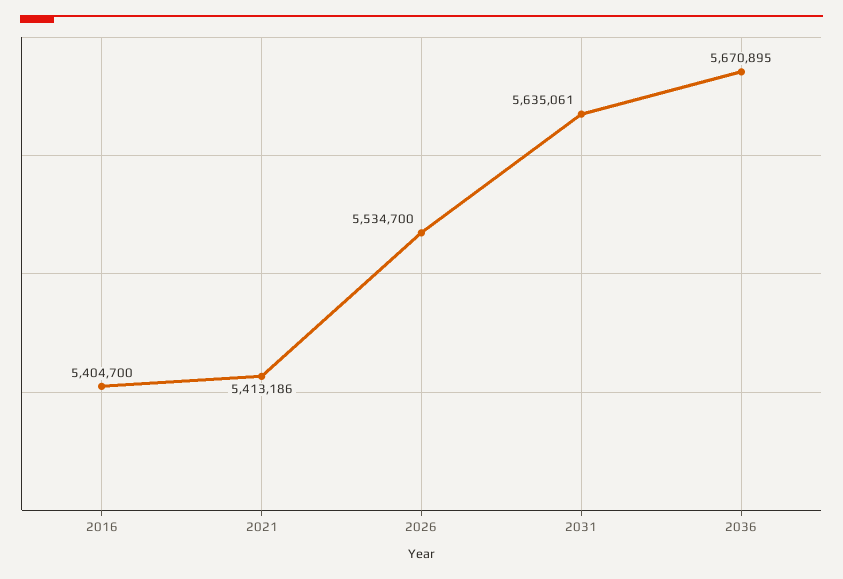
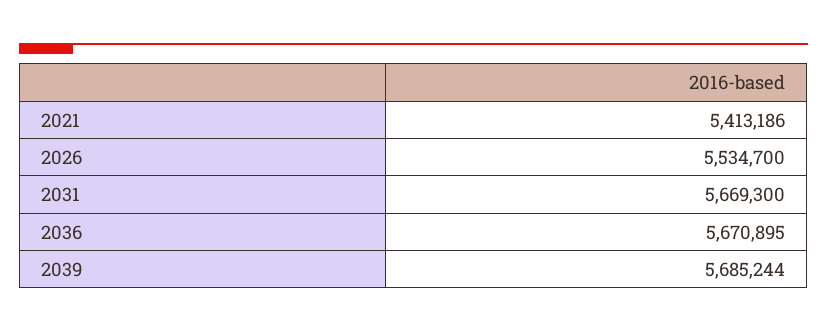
2016: 5404700 -> none
2031: 5635061 -> 5669300
2039: none -> 5685244

